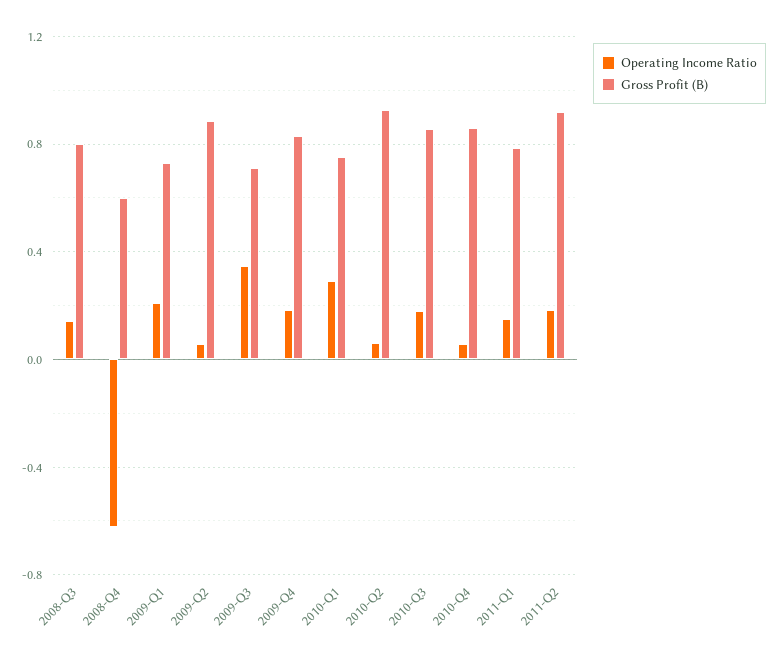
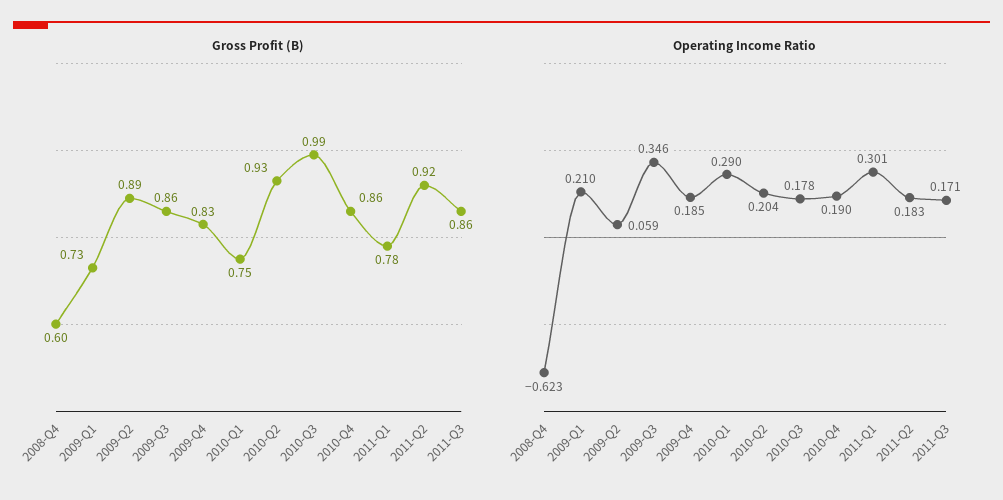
Operating Income Ratio, 2008-Q3: 0.15 -> none
Gross Profit (B), 2008-Q3: 0.8 -> none
Gross Profit (B), 2009-Q3: 0.7 -> 0.86
Operating Income Ratio, 2010-Q2: 0.05 -> 0.204
Gross Profit (B), 2010-Q3: 0.85 -> 0.99
Operating Income Ratio, 2010-Q4: 0.05 -> 0.19
Operating Income Ratio, 2011-Q1: 0.15 -> 0.301
Gross Profit (B), 2011-Q3: none -> 0.86
Operating Income Ratio, 2011-Q3: none -> 0.171

